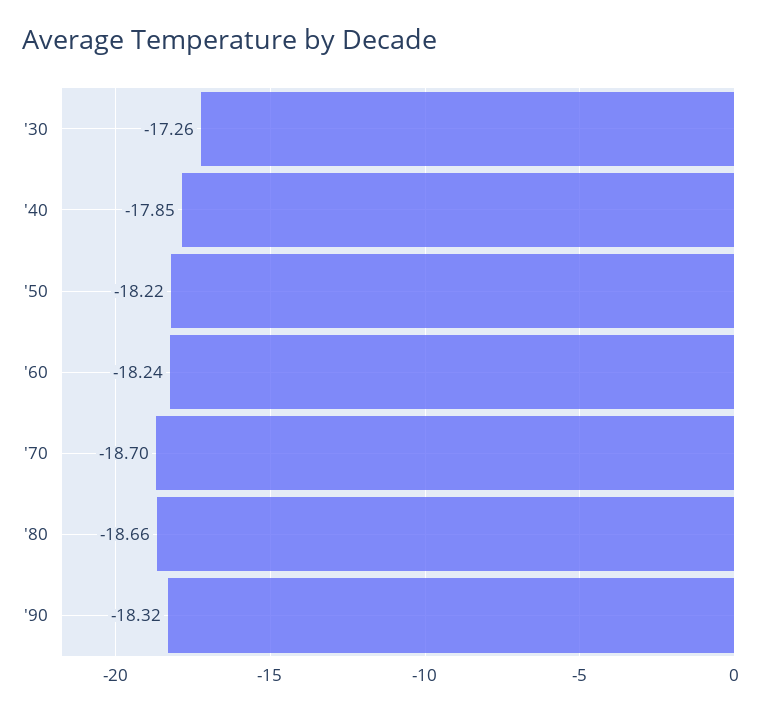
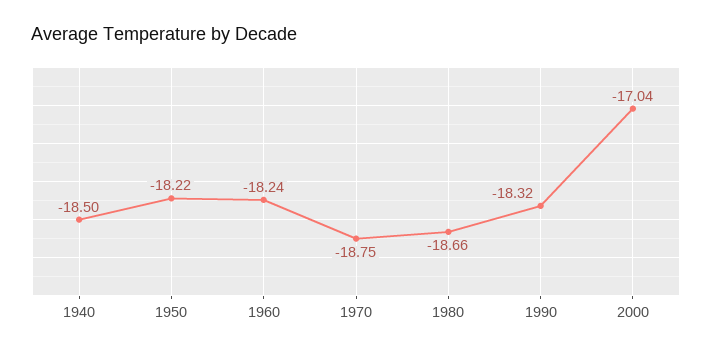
'30: -17.26 -> none
'40: -17.85 -> -18.5
'70: -18.7 -> -18.75
2000: none -> -17.04

